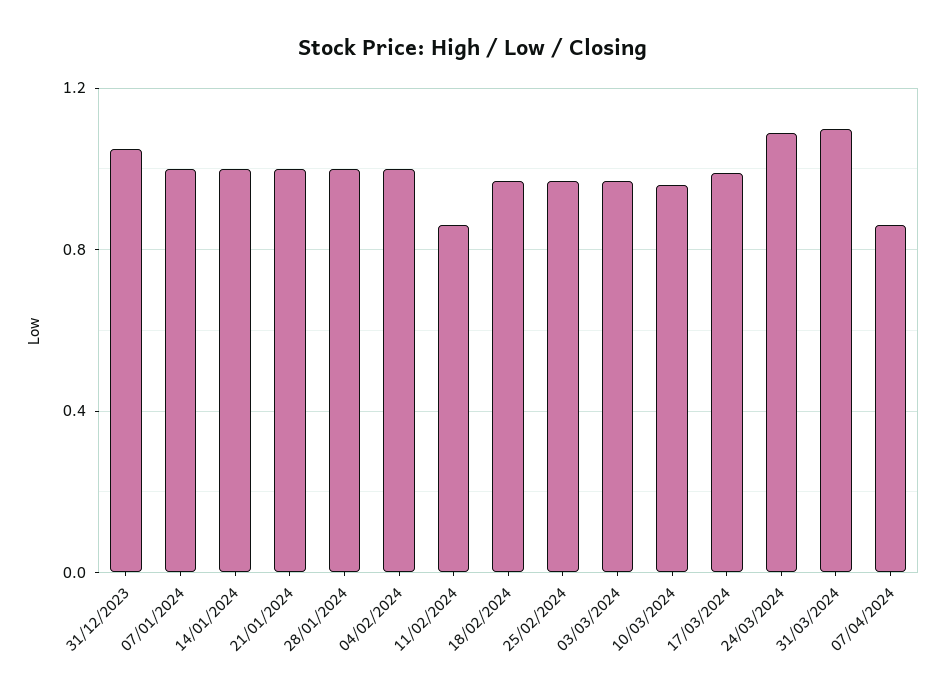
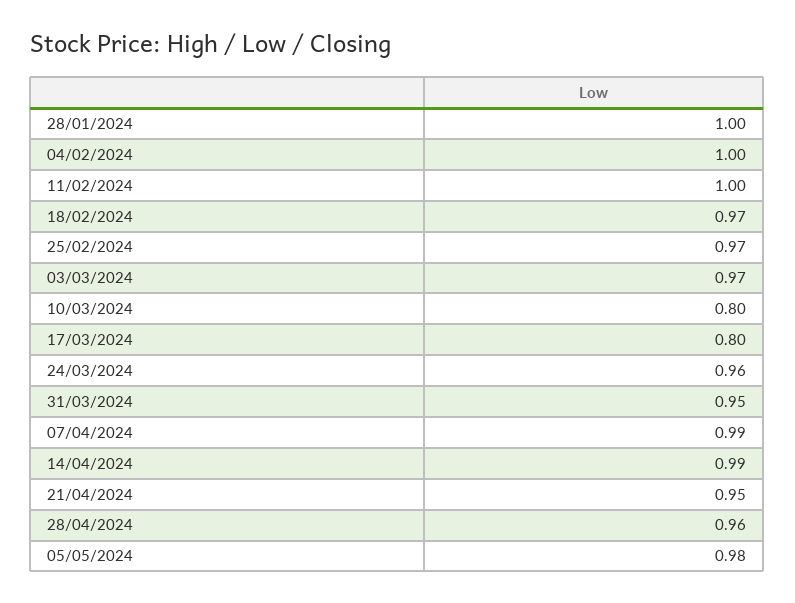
31/12/2023: 1.05 -> none
07/01/2024: 1 -> none
14/01/2024: 1 -> none
21/01/2024: 1 -> none
11/02/2024: 0.85 -> 1
10/03/2024: 0.95 -> 0.8
17/03/2024: 1 -> 0.8
24/03/2024: 1.1 -> 0.96
31/03/2024: 1.1 -> 0.95
07/04/2024: 0.85 -> 0.99
14/04/2024: none -> 0.99
21/04/2024: none -> 0.95
28/04/2024: none -> 0.96
05/05/2024: none -> 0.98

